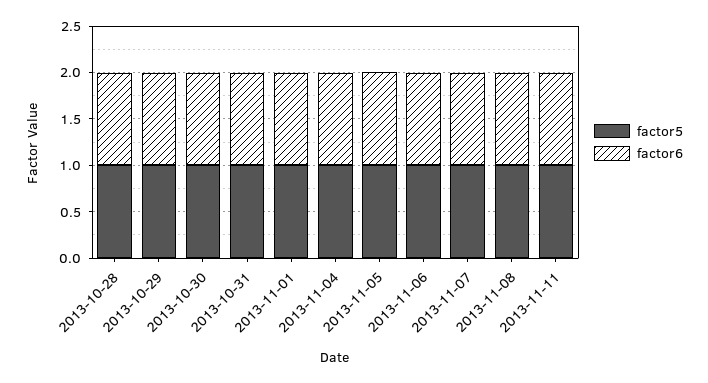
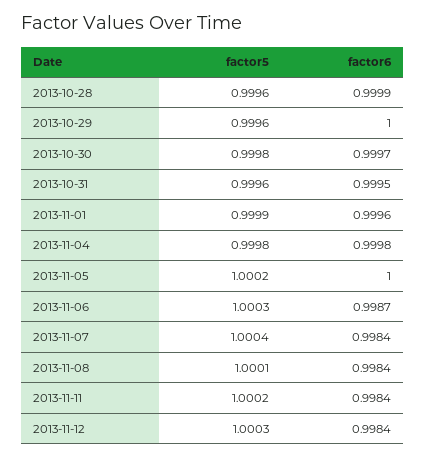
factor5, 2013-11-12: none -> 1.0003
factor6, 2013-11-12: none -> 0.9984

